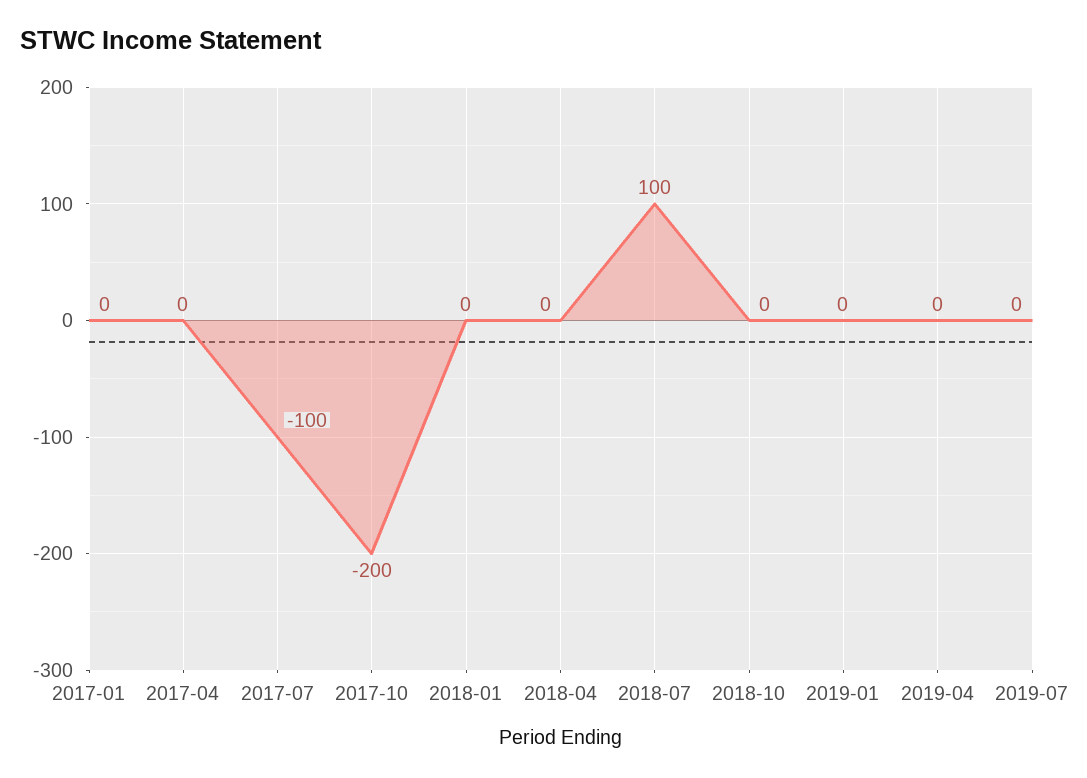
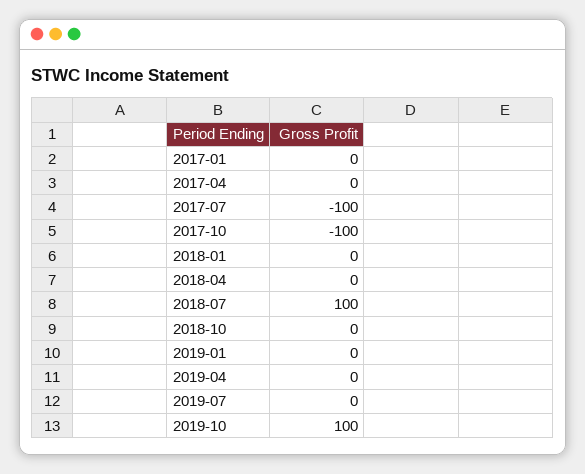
2017-10: -200 -> -100
2019-10: none -> 100

